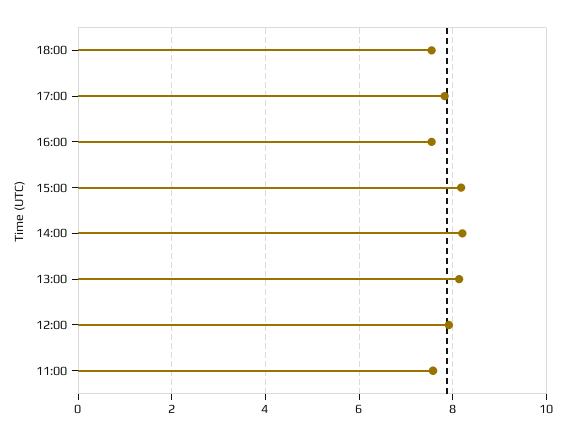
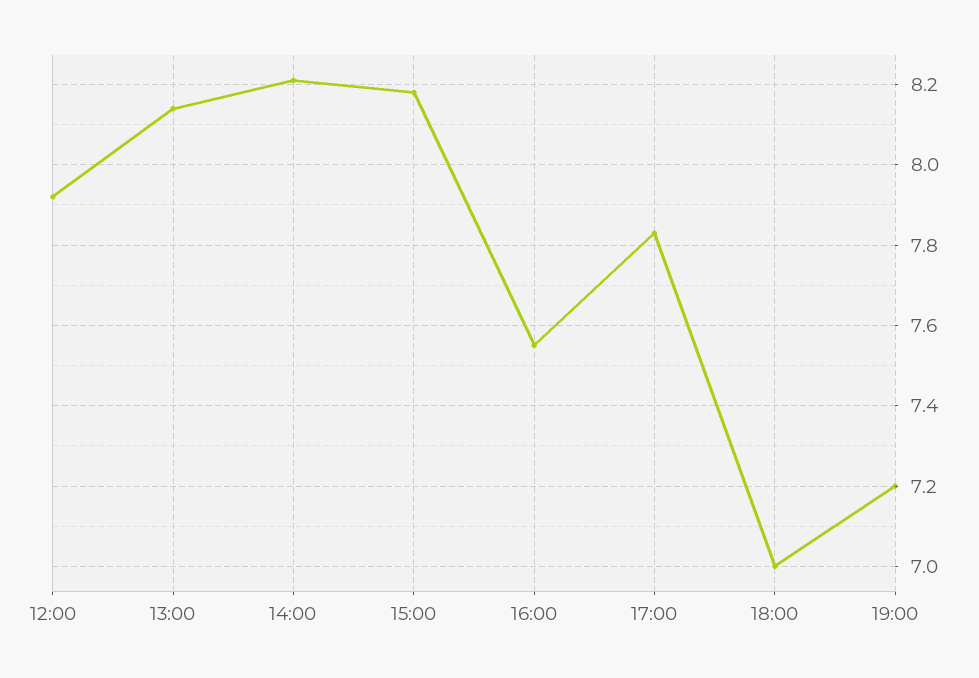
18:00: 7.6 -> 7
11:00: 7.6 -> none
19:00: none -> 7.2

